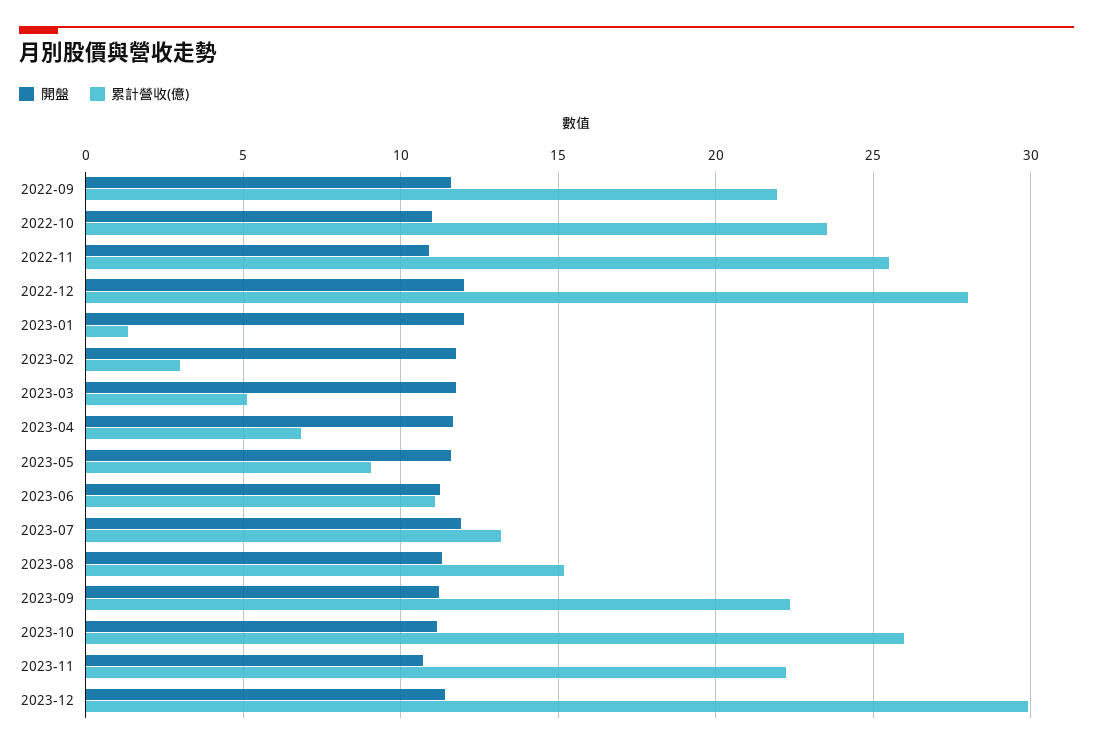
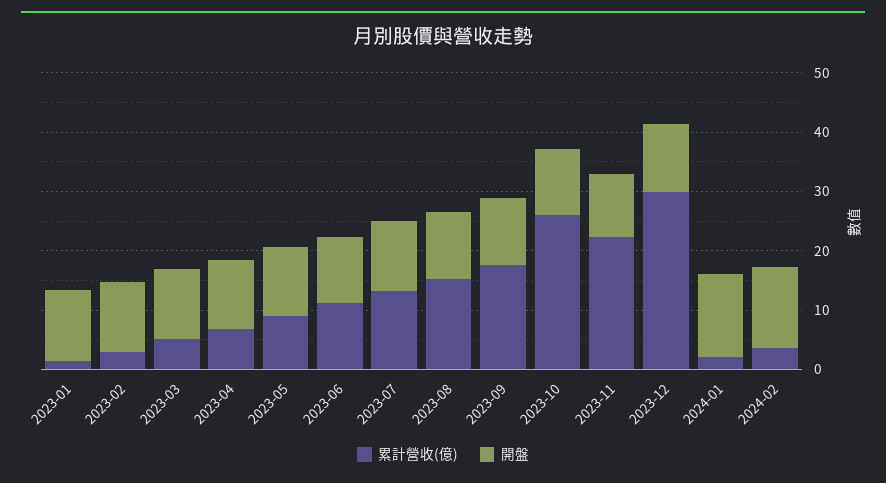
開盤, 2022-09: 11.5 -> none
累計營收(億), 2022-09: 22 -> none
開盤, 2022-10: 11 -> none
累計營收(億), 2022-10: 23.5 -> none
開盤, 2022-11: 11 -> none
累計營收(億), 2022-11: 25.5 -> none
開盤, 2022-12: 12 -> none
累計營收(億), 2022-12: 28 -> none
累計營收(億), 2023-09: 22.5 -> 18
累計營收(億), 2024-01: none -> 2
開盤, 2024-01: none -> 14
累計營收(億), 2024-02: none -> 4
開盤, 2024-02: none -> 14

